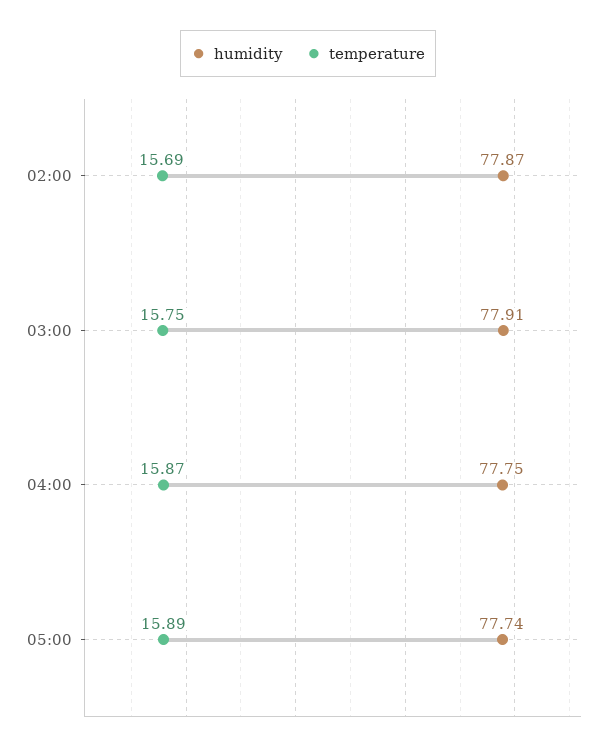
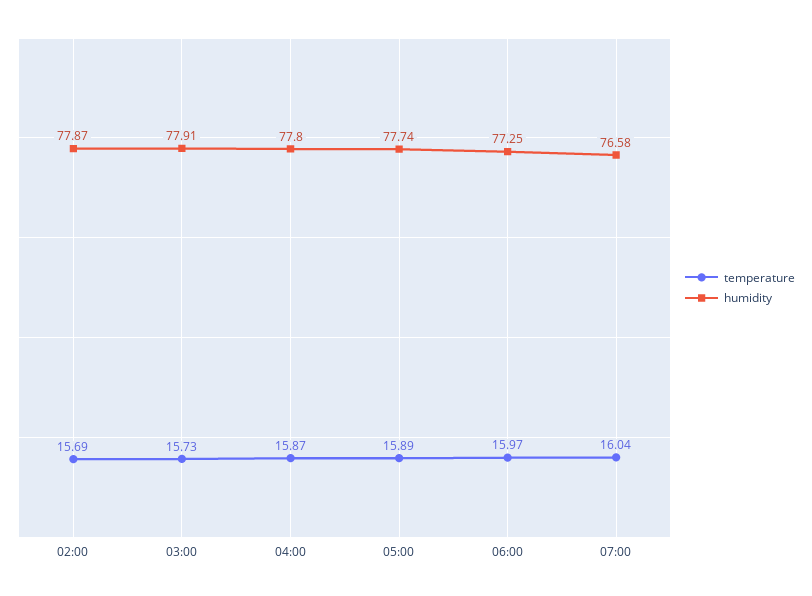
temperature, 03:00: 15.75 -> 15.73
humidity, 04:00: 77.75 -> 77.8
temperature, 06:00: none -> 15.97
humidity, 06:00: none -> 77.25
temperature, 07:00: none -> 16.04
humidity, 07:00: none -> 76.58

